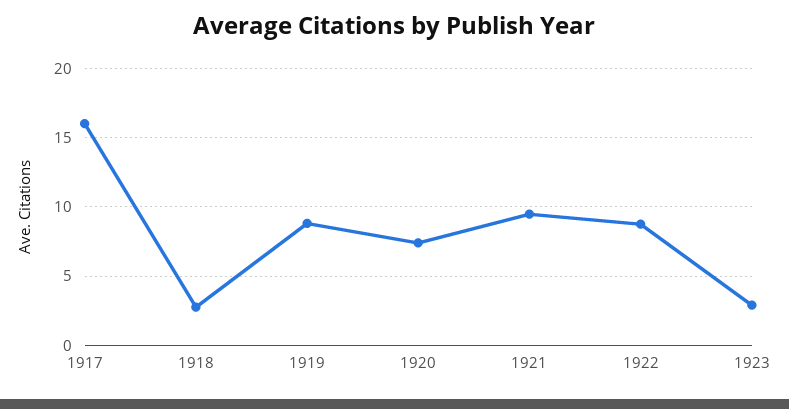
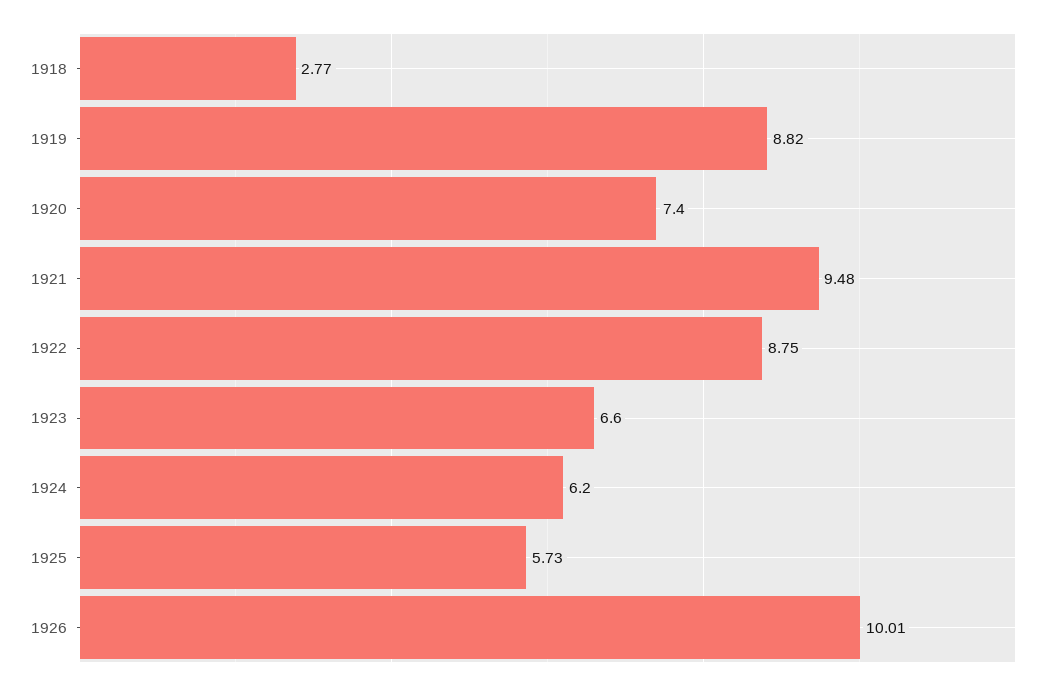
1917: 16 -> none
1923: 3 -> 6.6
1924: none -> 6.2
1925: none -> 5.73
1926: none -> 10.01

